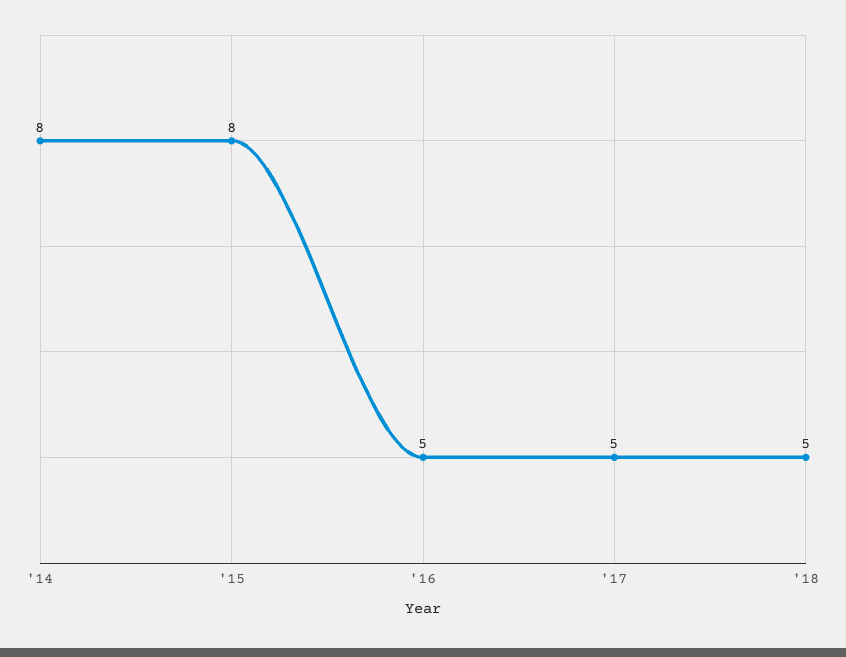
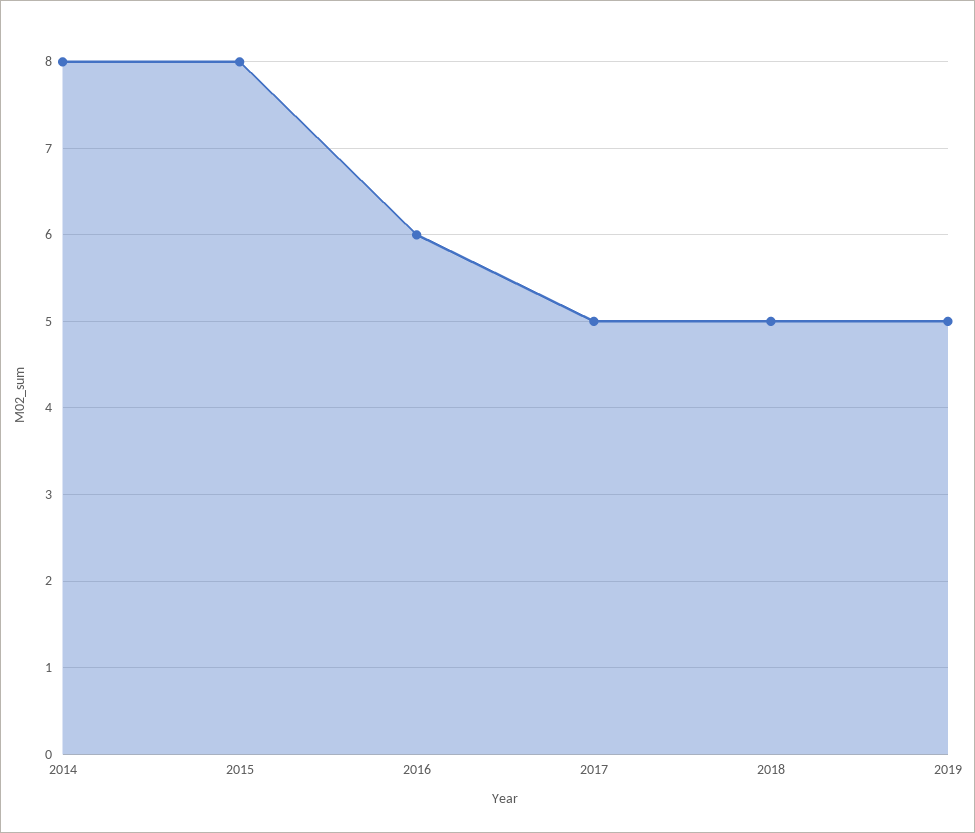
'16: 5 -> 6
2019: none -> 5

